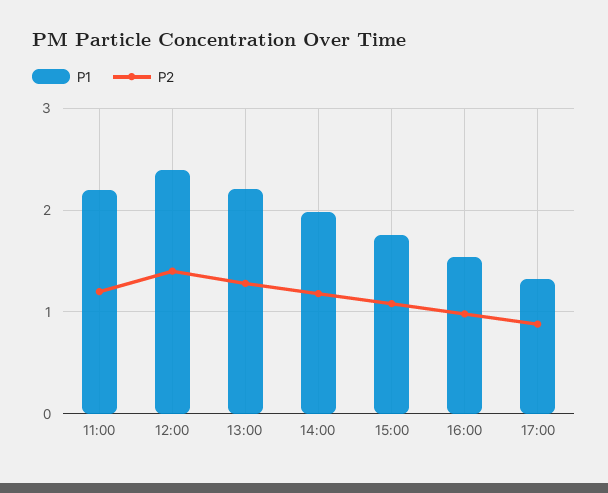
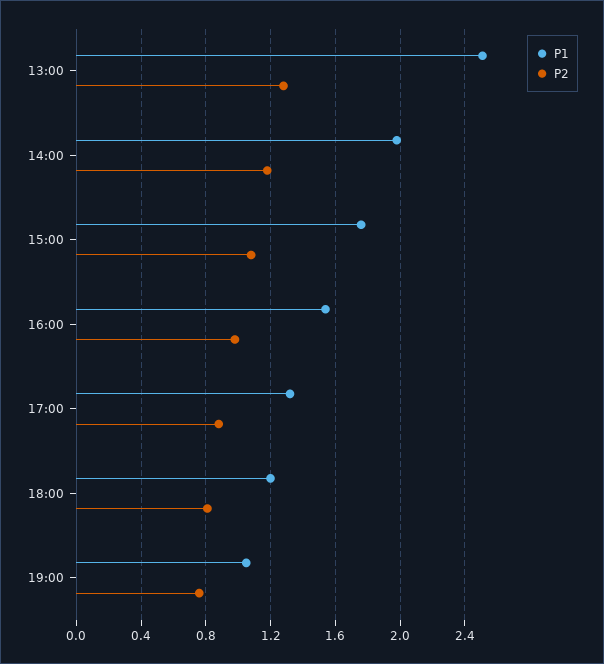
P1, 11:00: 2.2 -> none
P2, 11:00: 1.2 -> none
P1, 12:00: 2.4 -> none
P2, 12:00: 1.4 -> none
P1, 13:00: 2.2 -> 2.5
P1, 18:00: none -> 1.2
P2, 18:00: none -> 0.8
P1, 19:00: none -> 1.05
P2, 19:00: none -> 0.75

